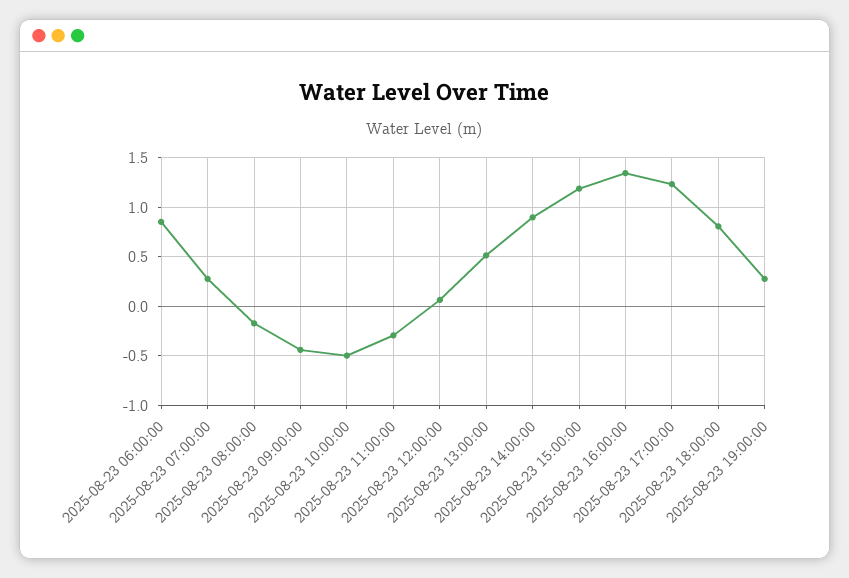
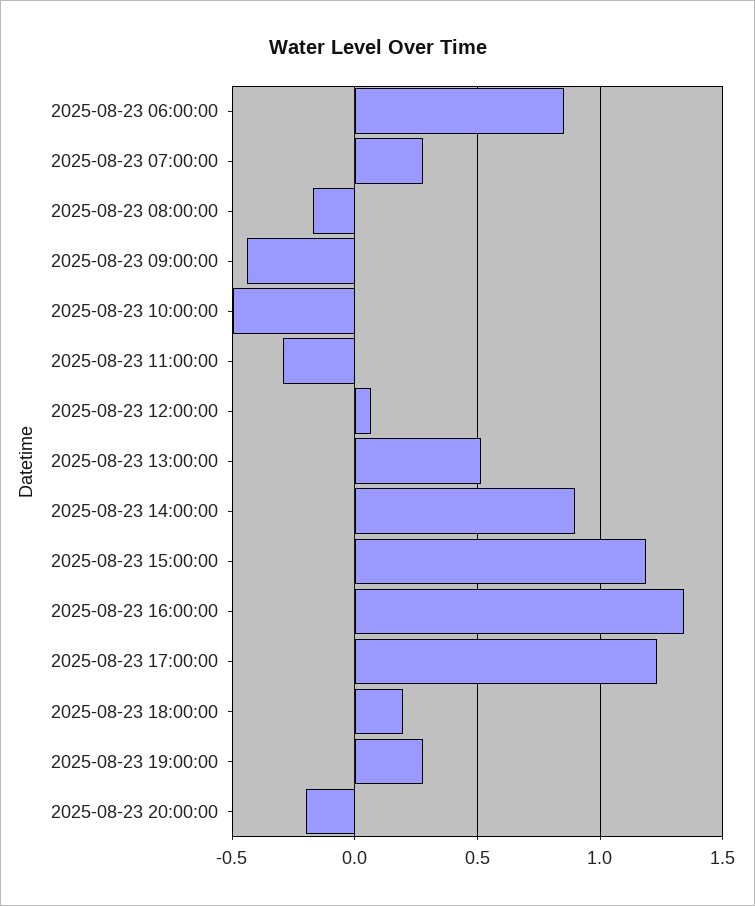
2025-08-23 18:00:00: 0.8 -> 0.2
2025-08-23 20:00:00: none -> -0.2

